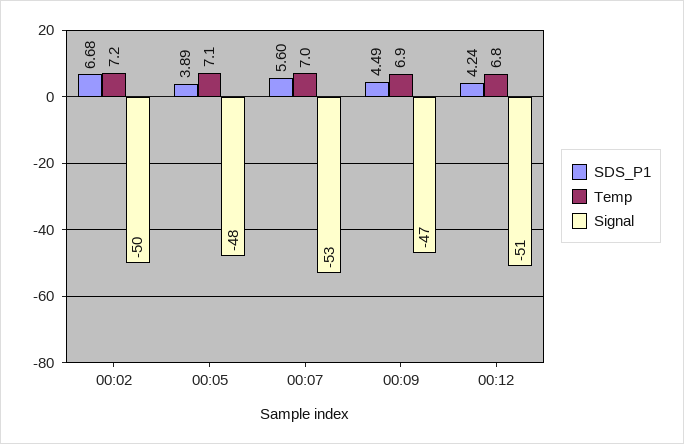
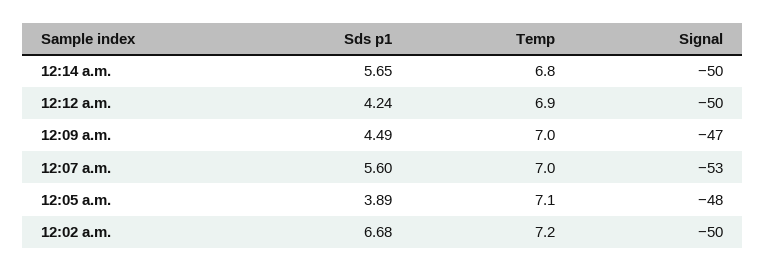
Temp, 00:09: 6.9 -> 7
Temp, 00:12: 6.8 -> 6.9
Signal, 00:12: -51 -> -50
SDS_P1, 12:14 a.m.: none -> 5.65
Temp, 12:14 a.m.: none -> 6.8
Signal, 12:14 a.m.: none -> -50

